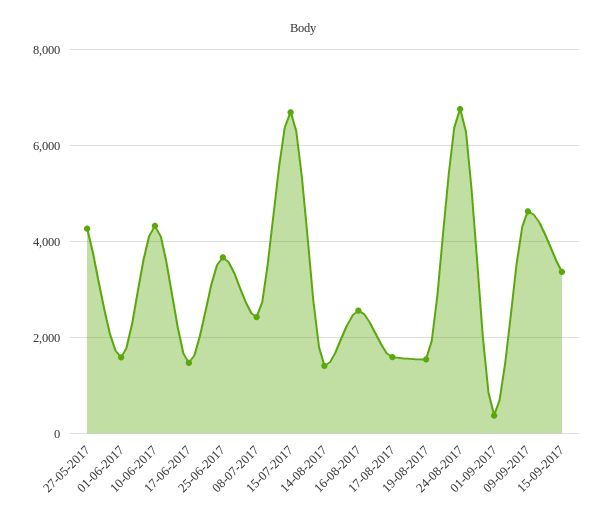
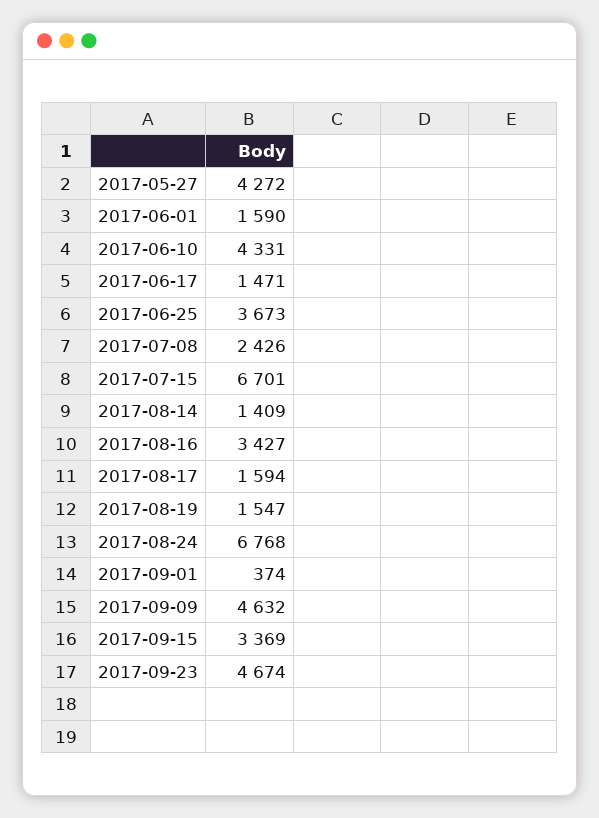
16-08-2017: 2600 -> 3427
2017-09-23: none -> 4674

